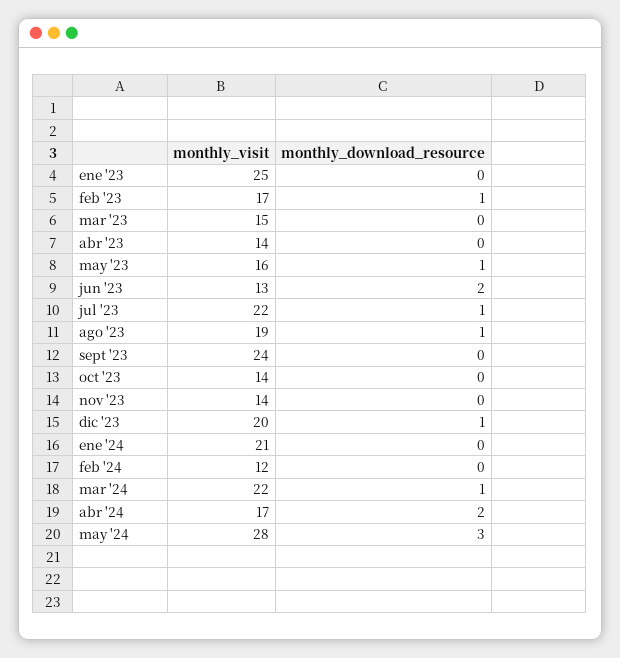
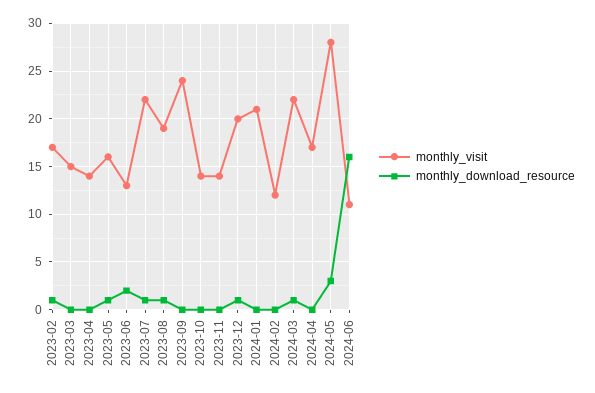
monthly_visit, ene '23: 25 -> none
monthly_download_resource, ene '23: 0 -> none
monthly_download_resource, abr '24: 2 -> 0
monthly_visit, 2024-06: none -> 11
monthly_download_resource, 2024-06: none -> 16

